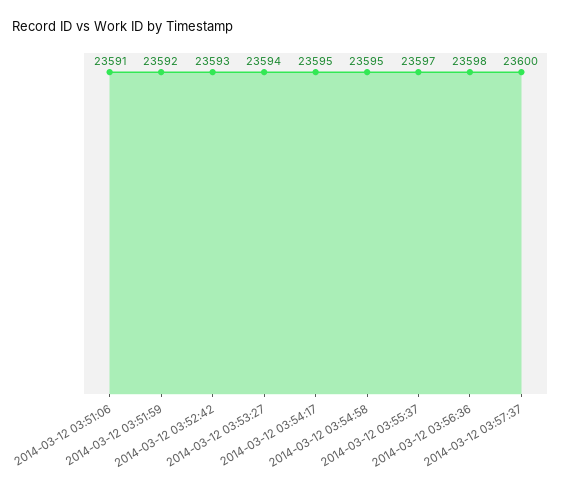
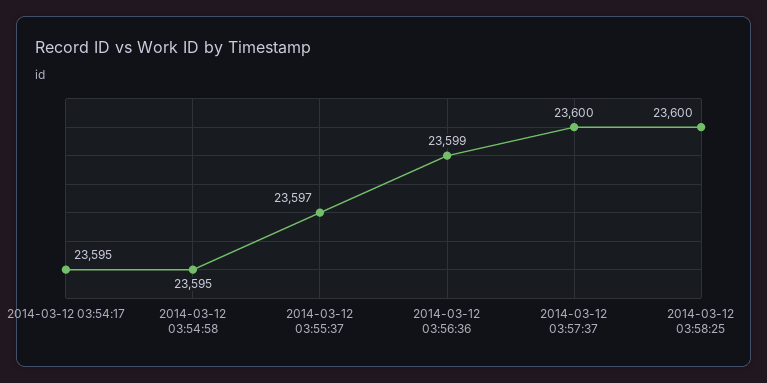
2014-03-12 03:51:06: 23591 -> none
2014-03-12 03:51:59: 23592 -> none
2014-03-12 03:52:42: 23593 -> none
2014-03-12 03:53:27: 23594 -> none
2014-03-12 03:56:36: 23598 -> 23599
2014-03-12 03:58:25: none -> 23600

